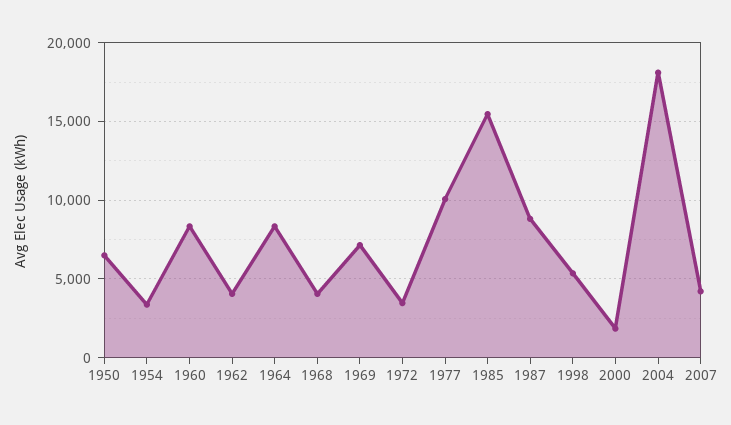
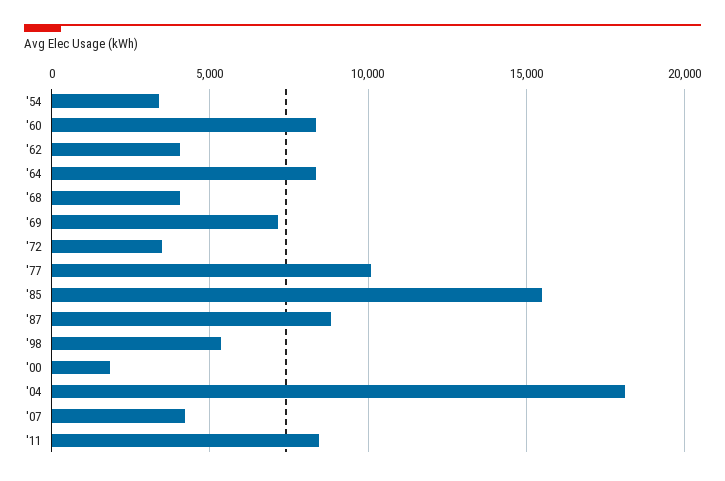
1950: 6500 -> none
'11: none -> 8500

